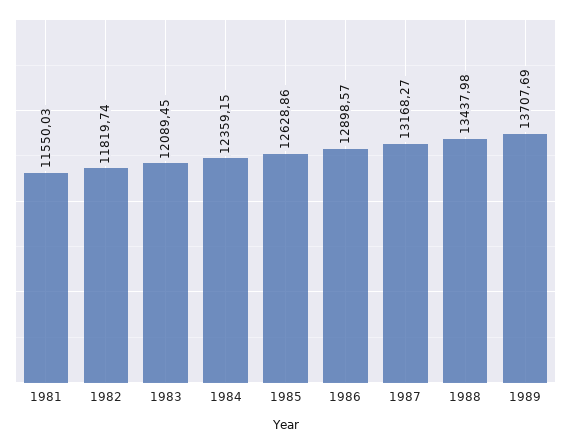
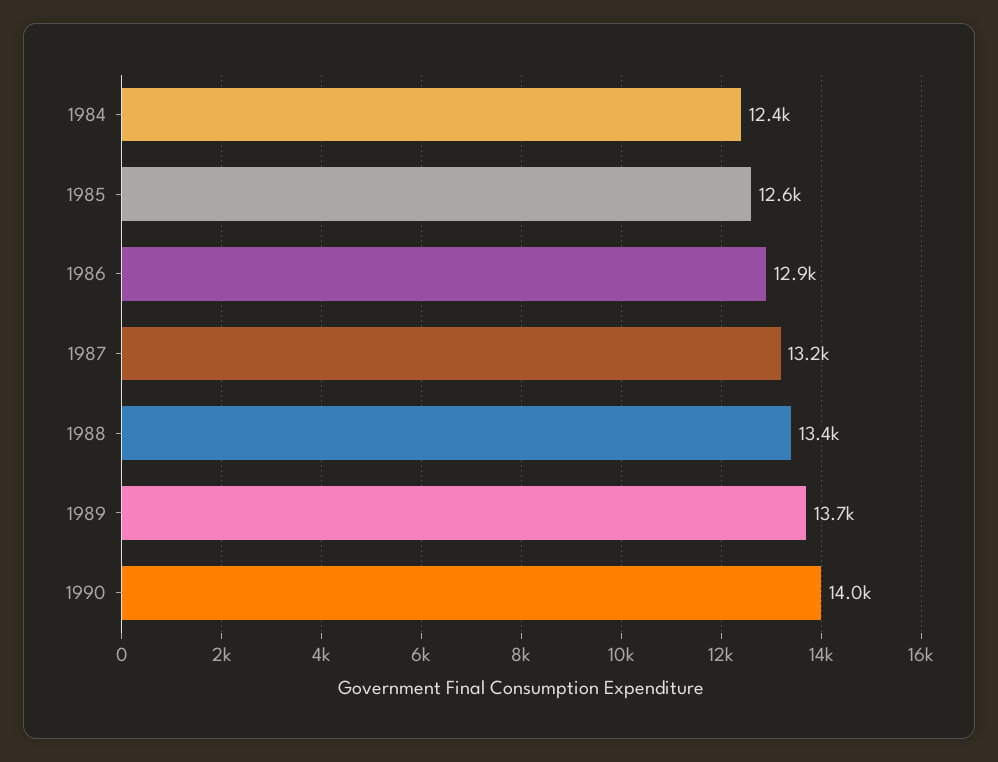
1981: 11550.03 -> none
1982: 11819.74 -> none
1983: 12089.45 -> none
1990: none -> 14000

